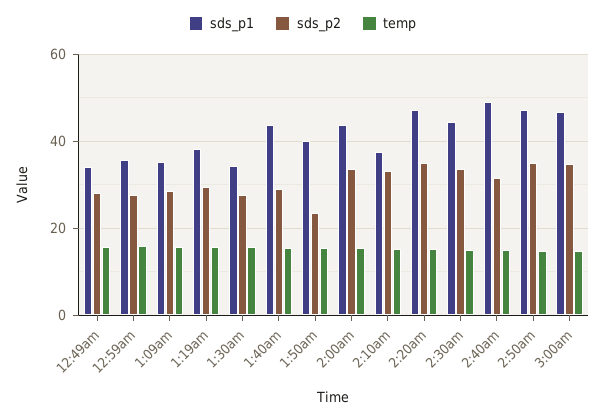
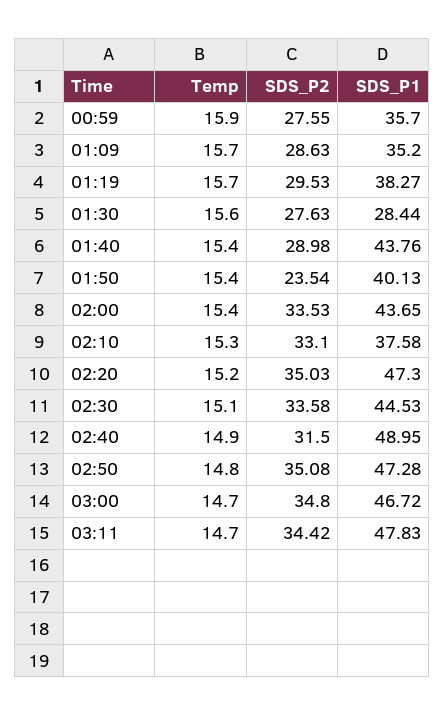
sds_p1, 12:49am: 34 -> none
sds_p2, 12:49am: 28 -> none
temp, 12:49am: 16 -> none
sds_p1, 1:30am: 34 -> 28.44
temp, 03:11: none -> 14.7
sds_p2, 03:11: none -> 34.42
sds_p1, 03:11: none -> 47.83

